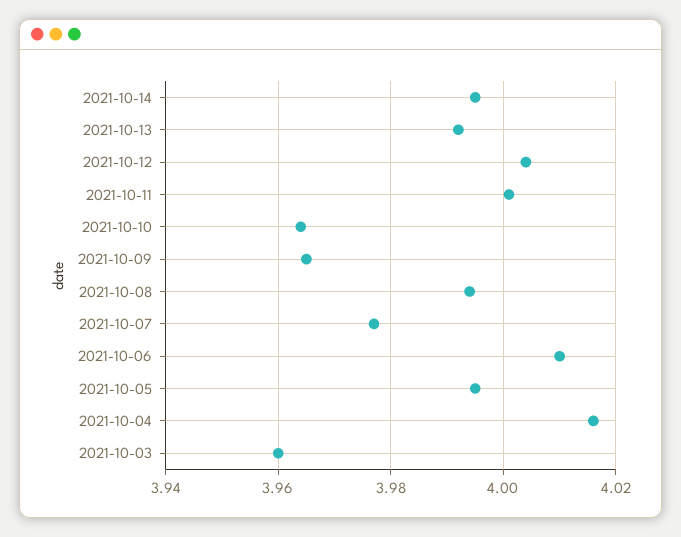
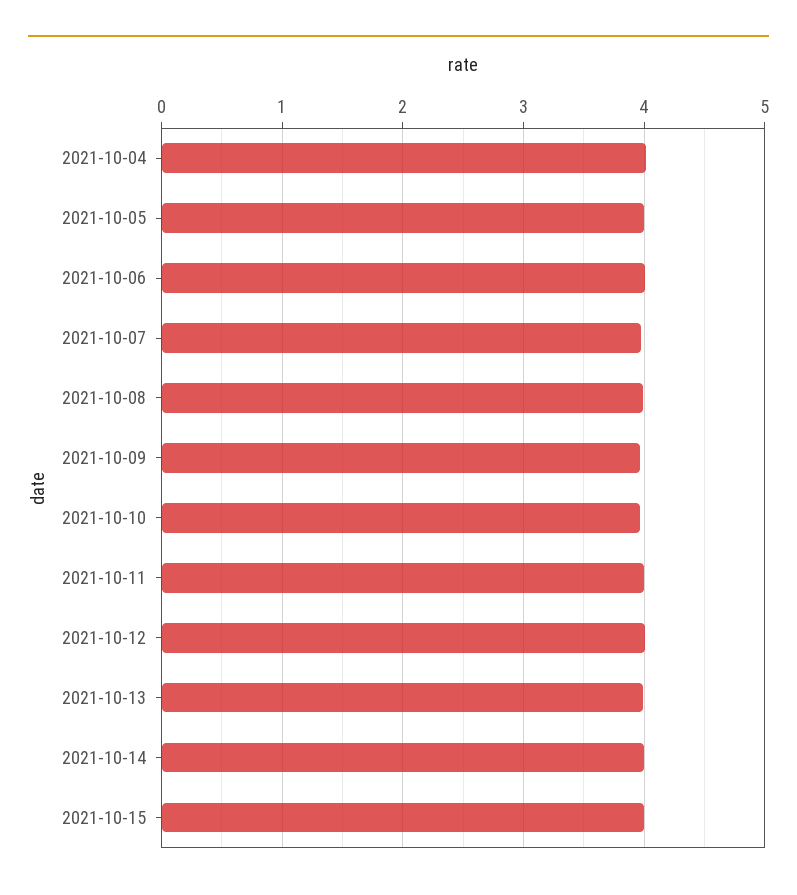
2021-10-03: 3.96 -> none
2021-10-15: none -> 4

